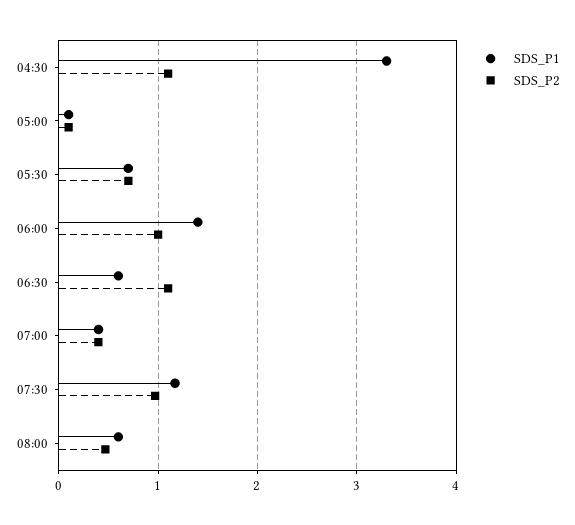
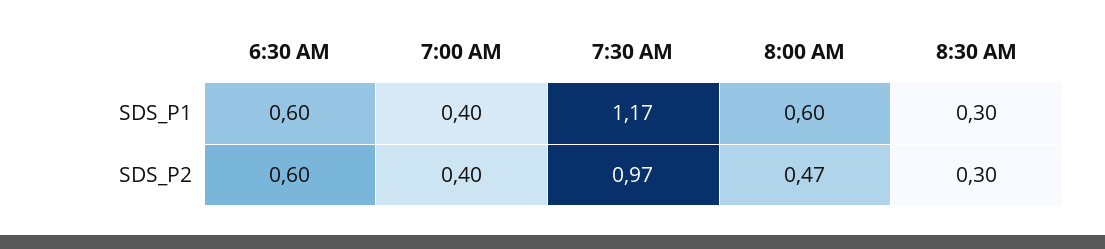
SDS_P1, 04:30: 3.3 -> none
SDS_P2, 04:30: 1.1 -> none
SDS_P1, 05:00: 0.1 -> none
SDS_P2, 05:00: 0.1 -> none
SDS_P1, 05:30: 0.7 -> none
SDS_P2, 05:30: 0.7 -> none
SDS_P1, 06:00: 1.4 -> none
SDS_P2, 06:00: 1 -> none
SDS_P2, 06:30: 1.1 -> 0.6
SDS_P1, 8:30 AM: none -> 0.3
SDS_P2, 8:30 AM: none -> 0.3

